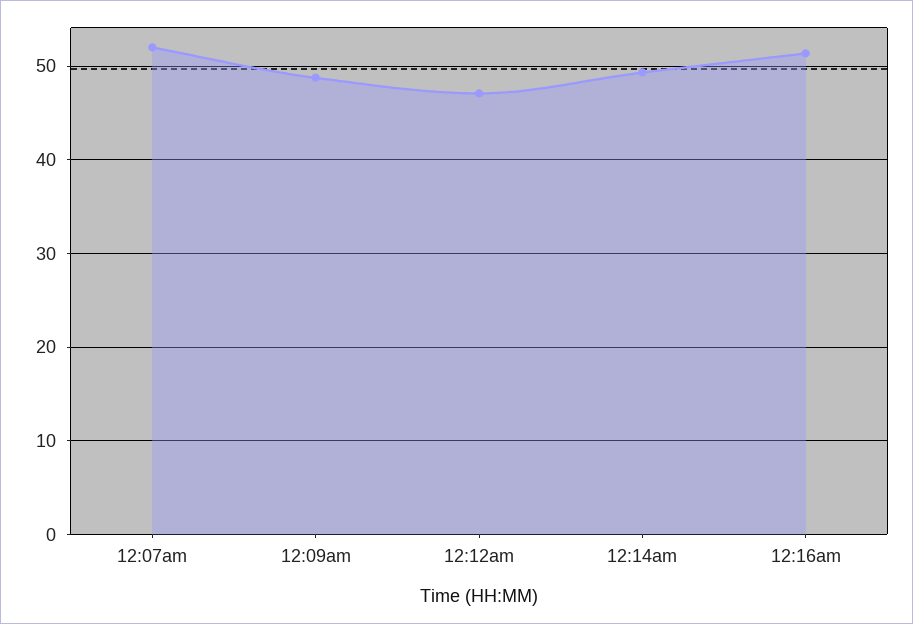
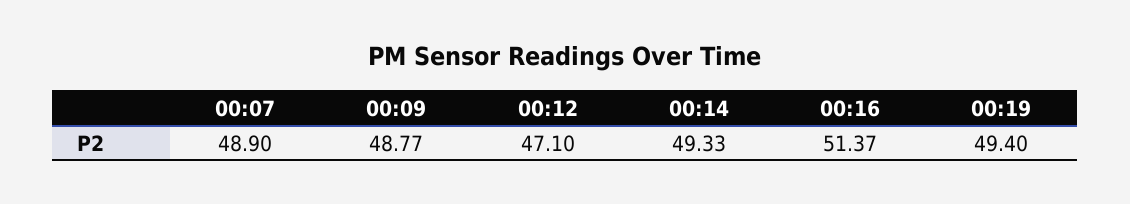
12:07am: 52 -> 48.9
00:19: none -> 49.4

